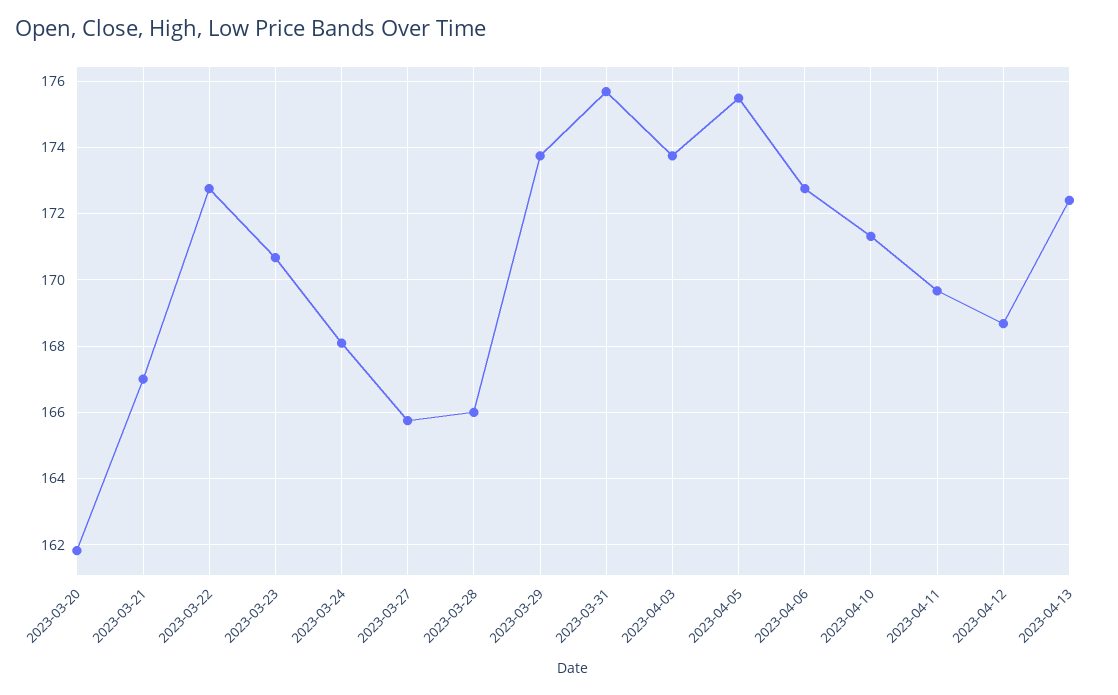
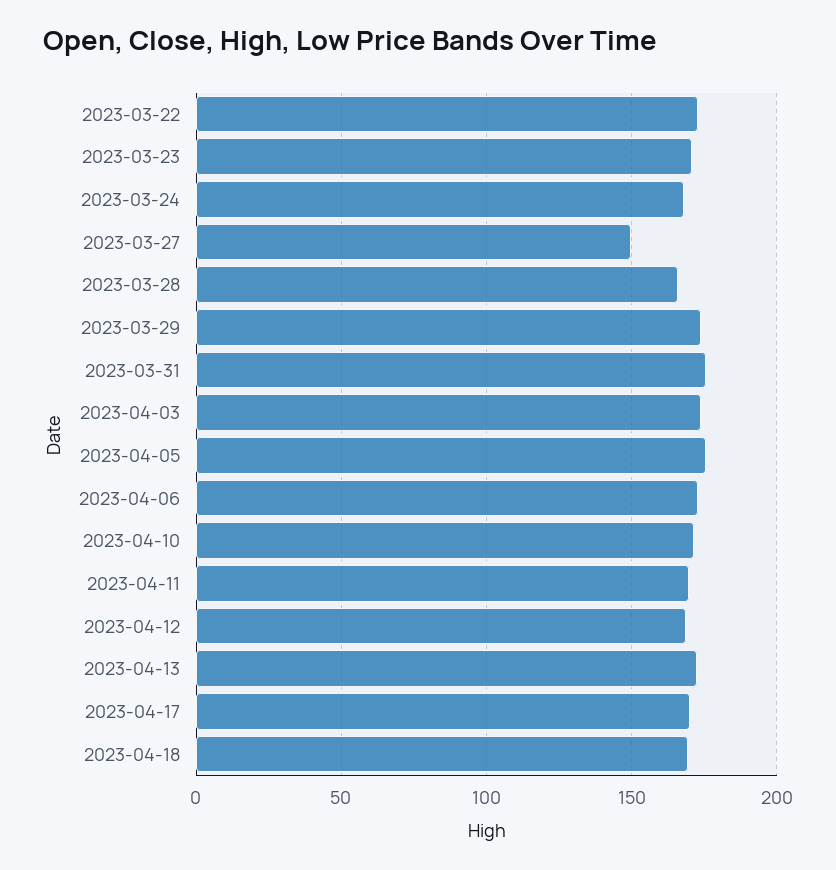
2023-03-20: 161.8 -> none
2023-03-21: 167 -> none
2023-03-27: 165.8 -> 150
2023-04-17: none -> 170
2023-04-18: none -> 170

